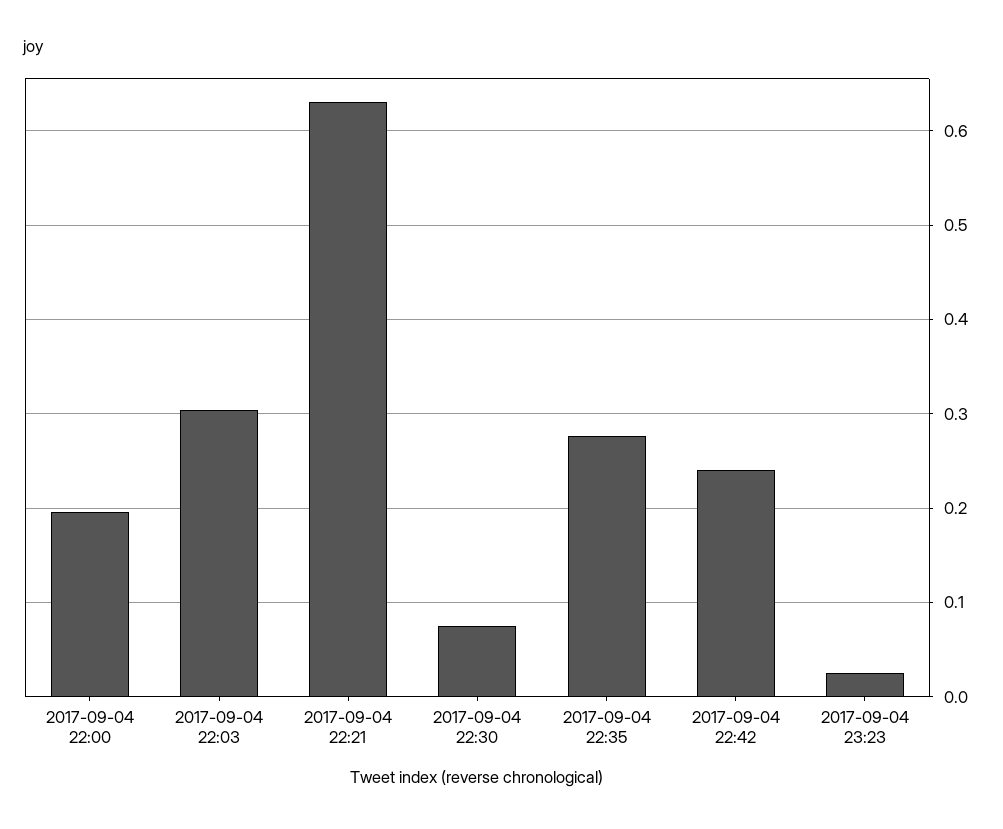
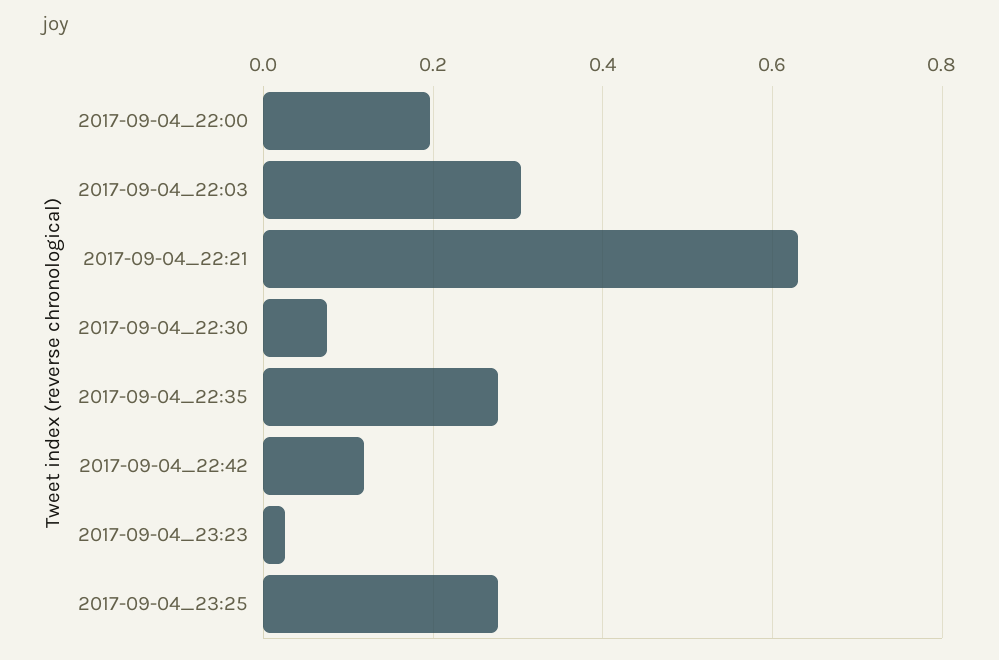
2017-09-04 22:42: 0.24 -> 0.12
2017-09-04_23:25: none -> 0.28

